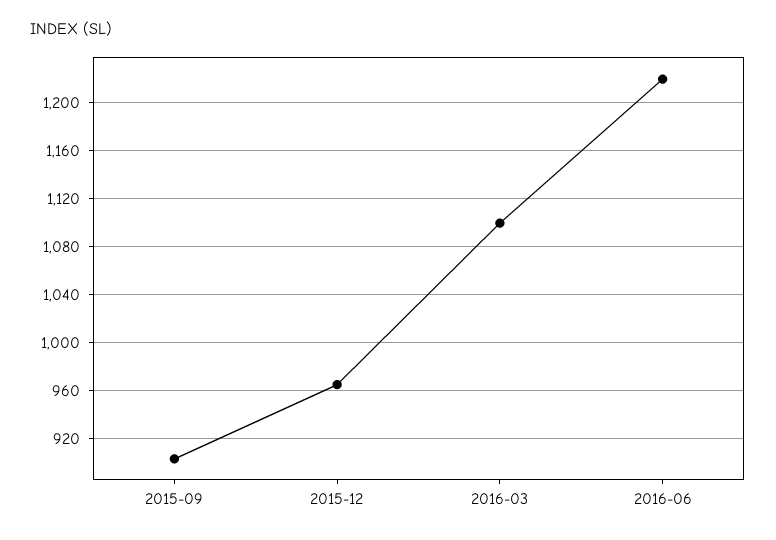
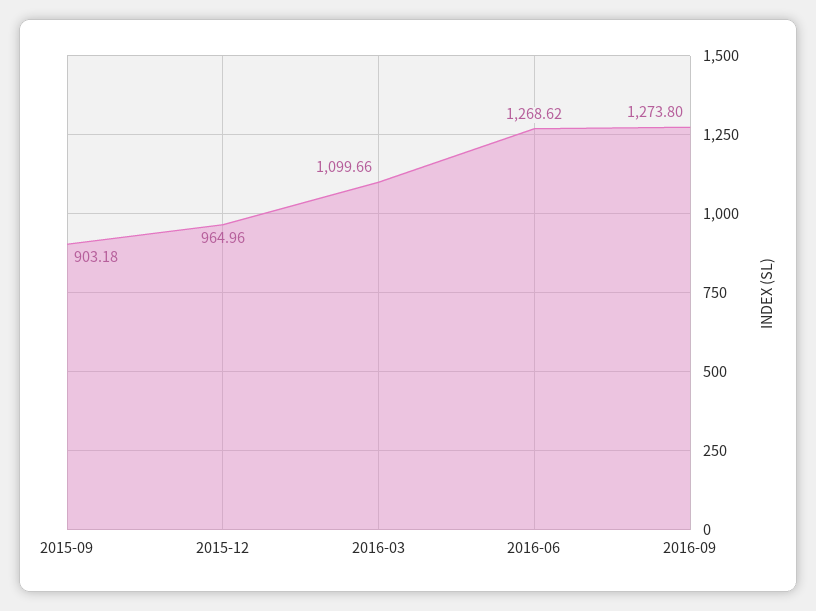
2016-06: 1220 -> 1268.62
2016-09: none -> 1273.8

